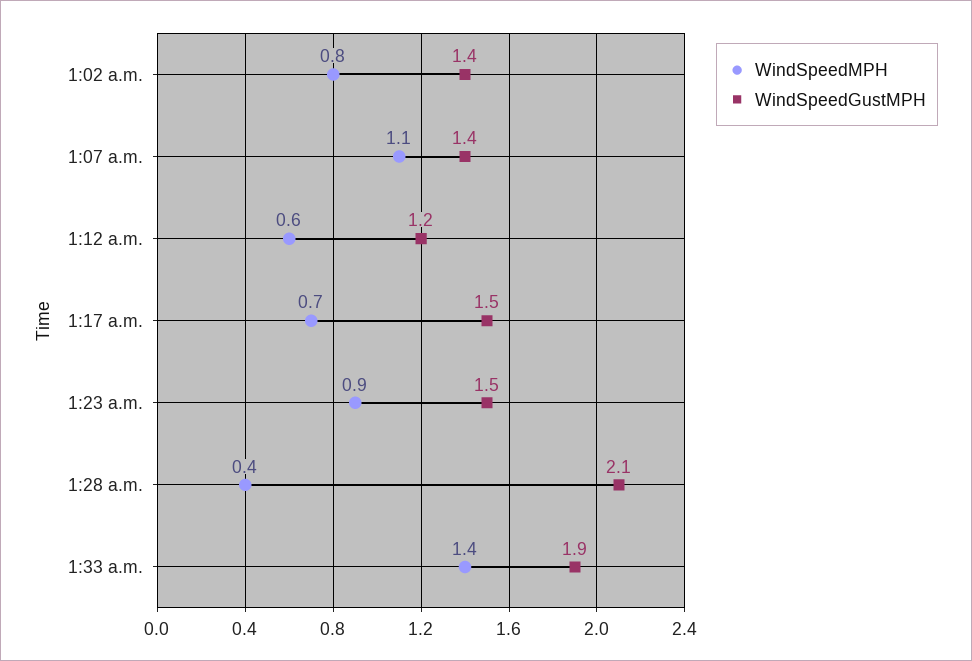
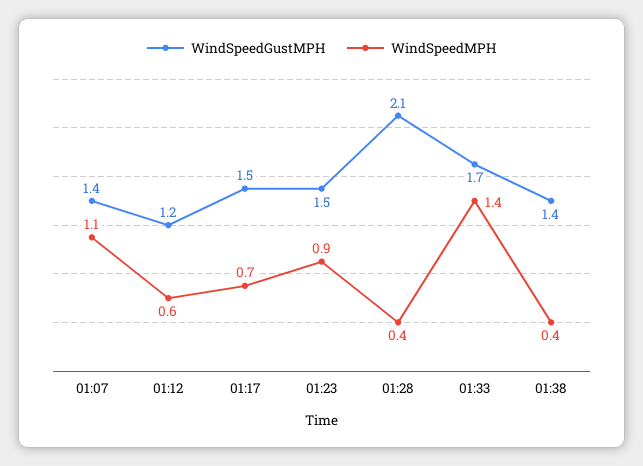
WindSpeedMPH, 1:02 a.m.: 0.8 -> none
WindSpeedGustMPH, 1:02 a.m.: 1.4 -> none
WindSpeedGustMPH, 1:33 a.m.: 1.9 -> 1.7
WindSpeedGustMPH, 01:38: none -> 1.4
WindSpeedMPH, 01:38: none -> 0.4

